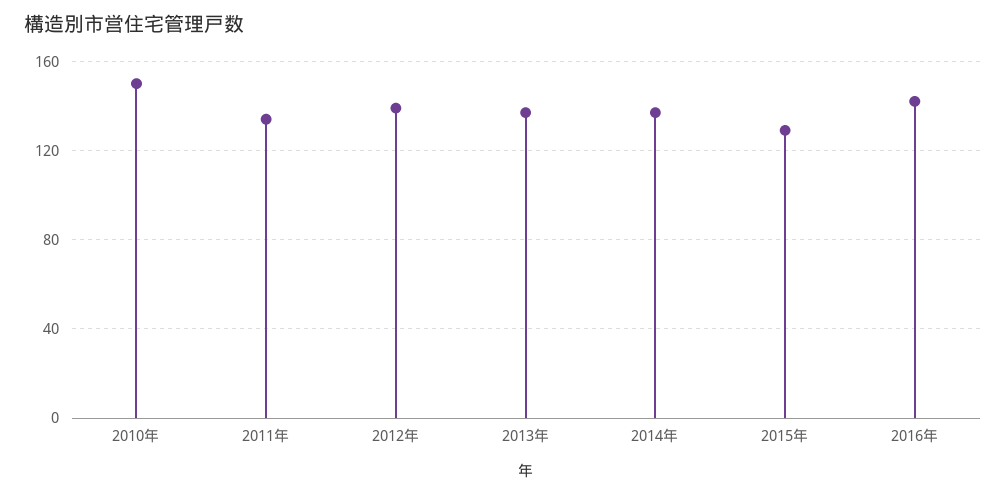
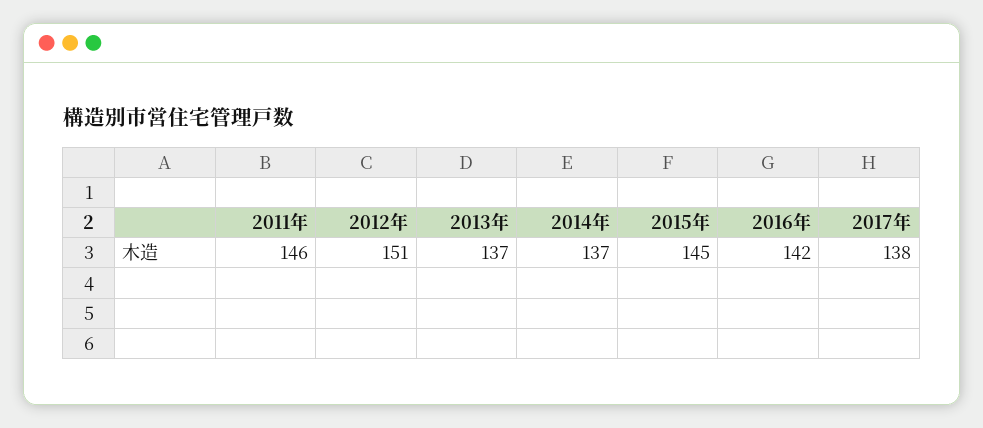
2010年: 150 -> none
2011年: 135 -> 146
2012年: 140 -> 151
2015年: 130 -> 145
2017年: none -> 138

